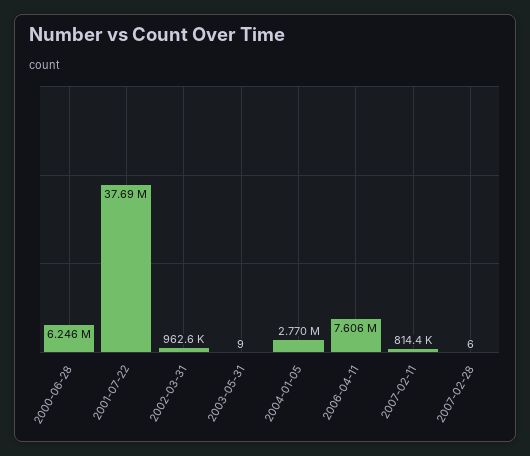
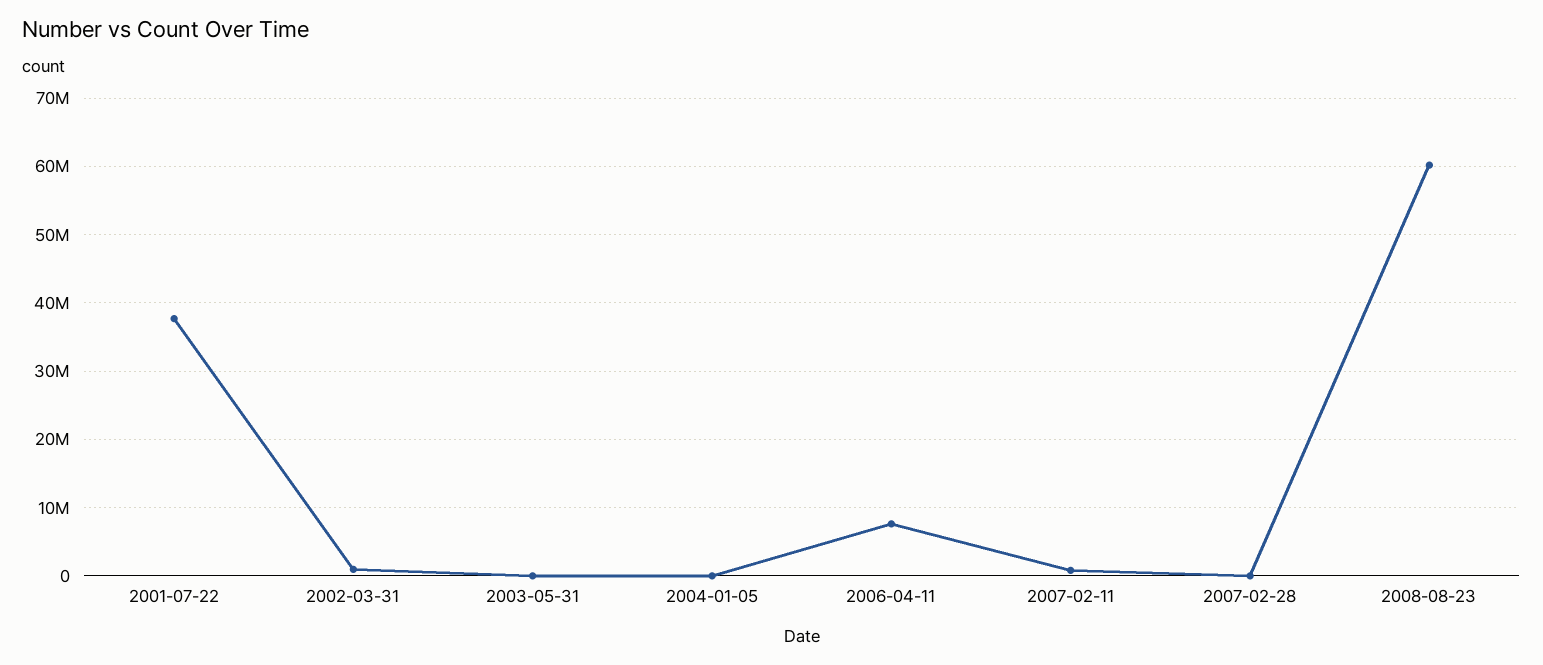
2000-06-28: 6246000 -> none
2004-01-05: 2770000 -> 0
2008-08-23: none -> 60000000

